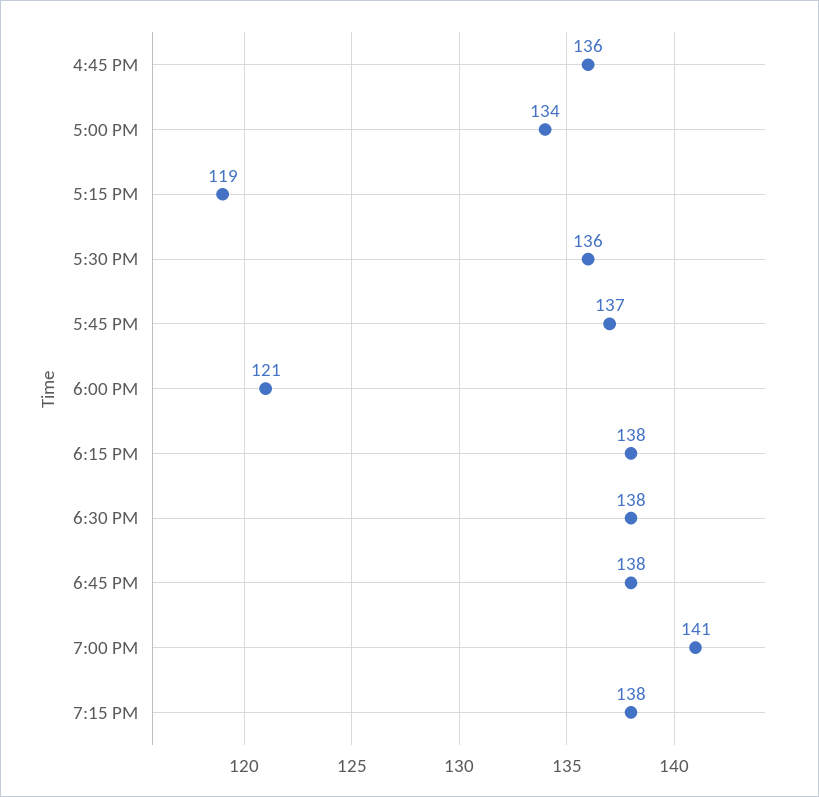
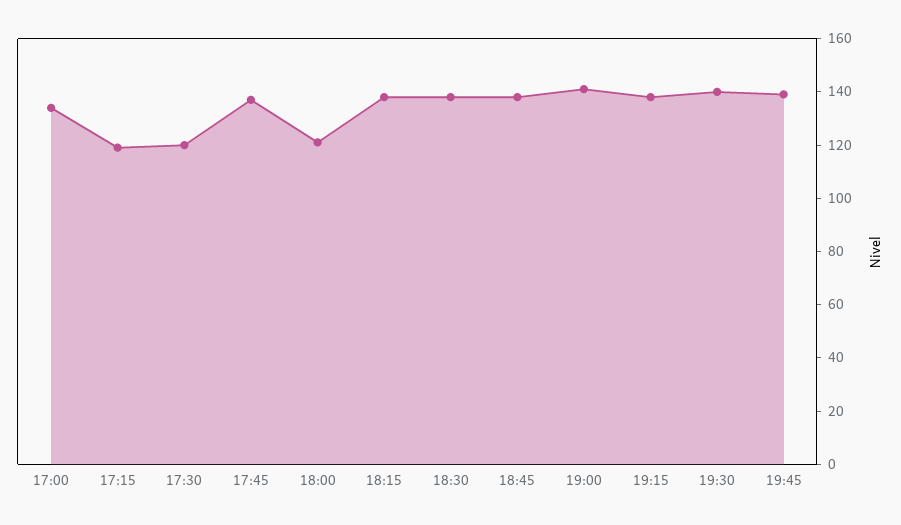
4:45 PM: 136 -> none
5:30 PM: 136 -> 120
19:30: none -> 140
19:45: none -> 140

